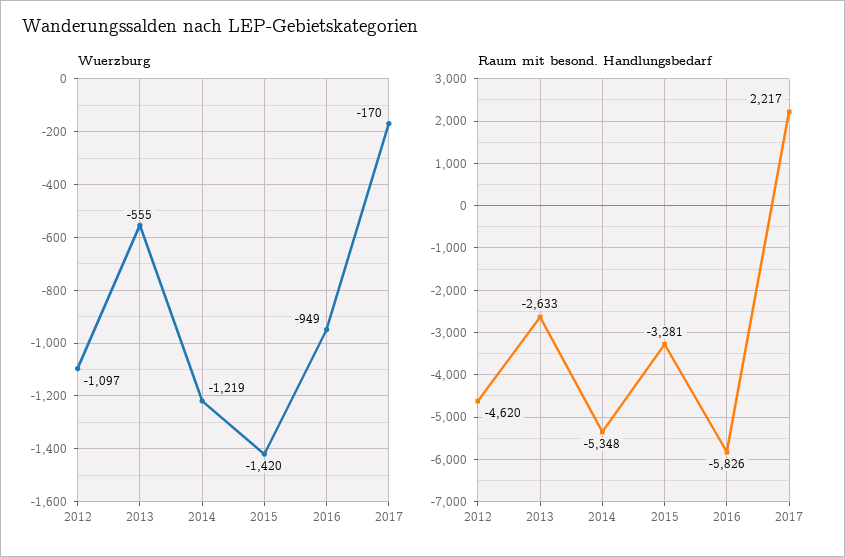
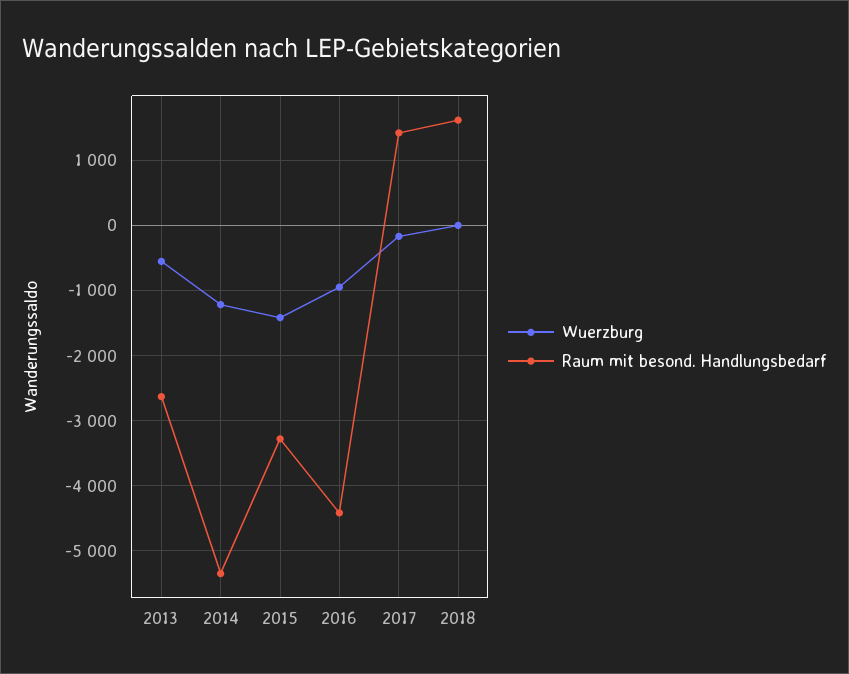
Wuerzburg, 2012: -1097 -> none
Raum mit besond. Handlungsbedarf, 2012: -4620 -> none
Raum mit besond. Handlungsbedarf, 2016: -5826 -> -4400
Raum mit besond. Handlungsbedarf, 2017: 2217 -> 1400
Wuerzburg, 2018: none -> 0
Raum mit besond. Handlungsbedarf, 2018: none -> 1600

